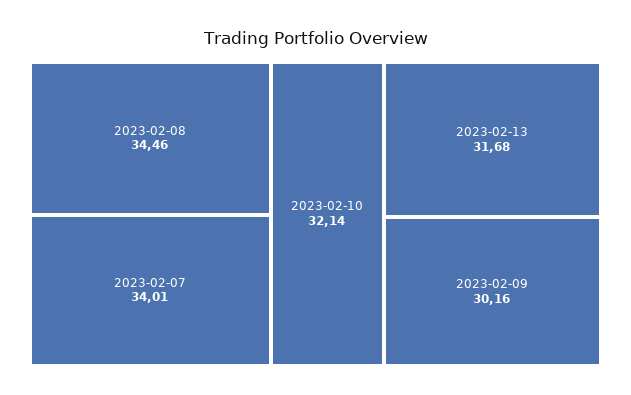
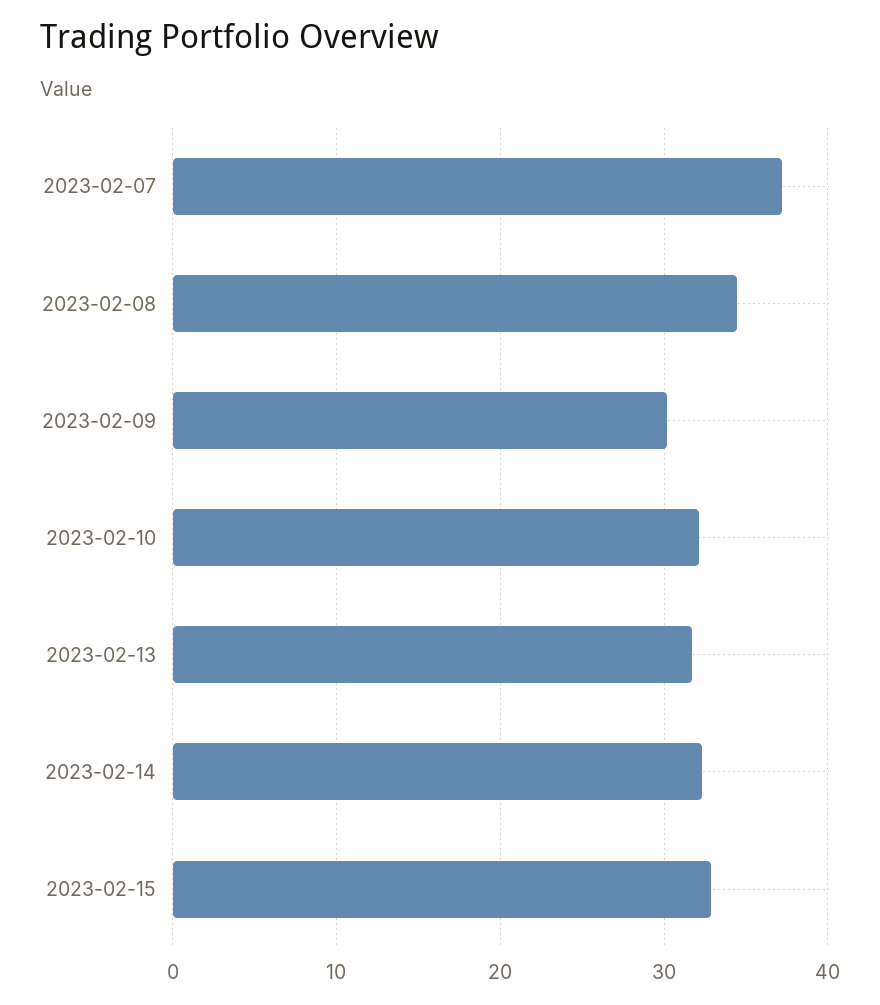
2023-02-07: 34.01 -> 37
2023-02-14: none -> 32
2023-02-15: none -> 33

